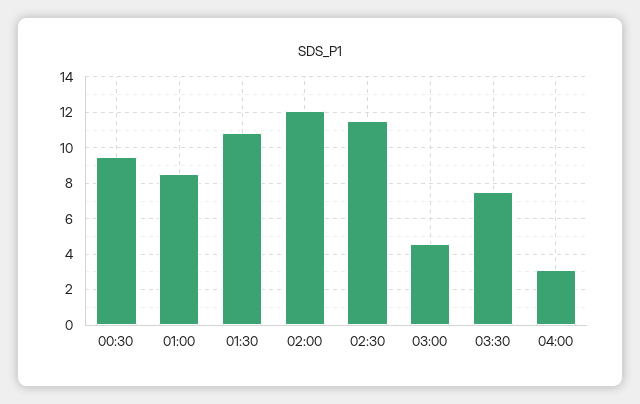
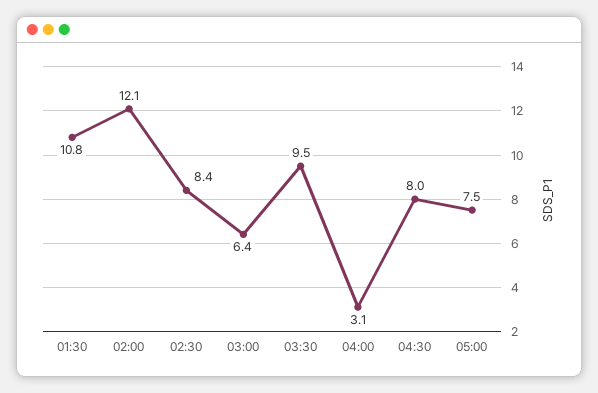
00:30: 9.5 -> none
01:00: 8.5 -> none
02:30: 11.5 -> 8.4
03:00: 4.5 -> 6.4
03:30: 7.5 -> 9.5
04:30: none -> 8
05:00: none -> 7.5

